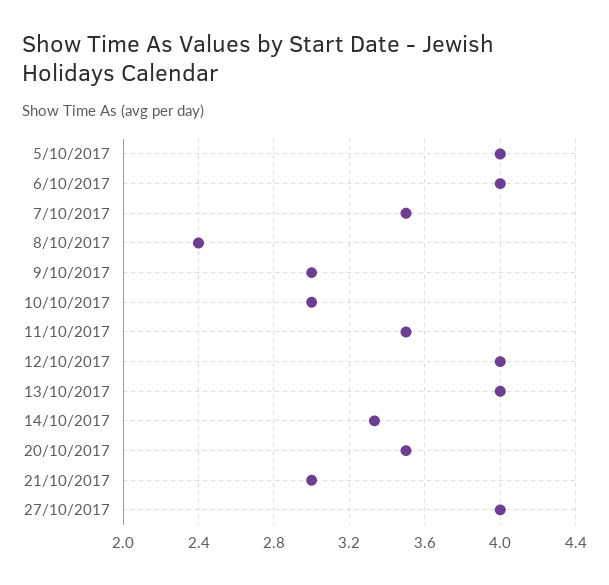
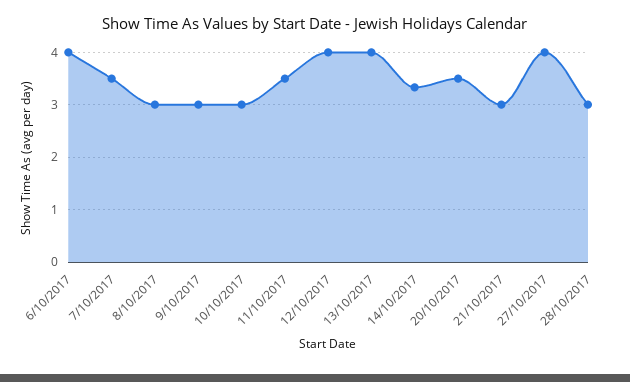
5/10/2017: 4 -> none
8/10/2017: 2.4 -> 3
28/10/2017: none -> 3

